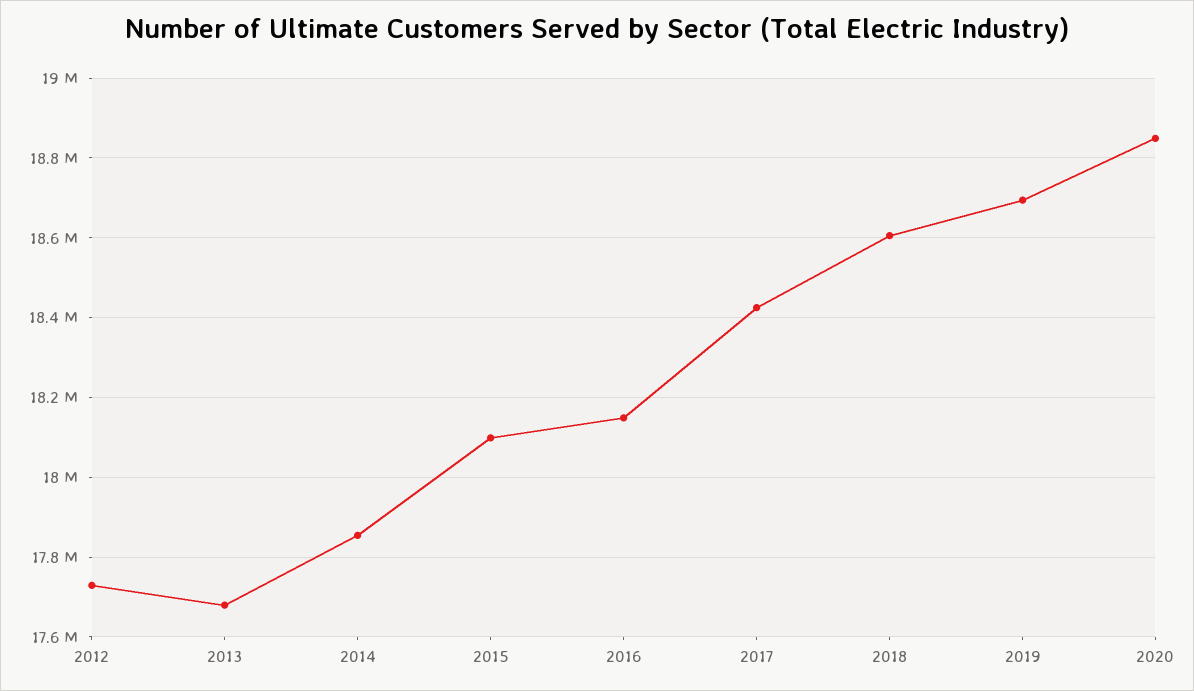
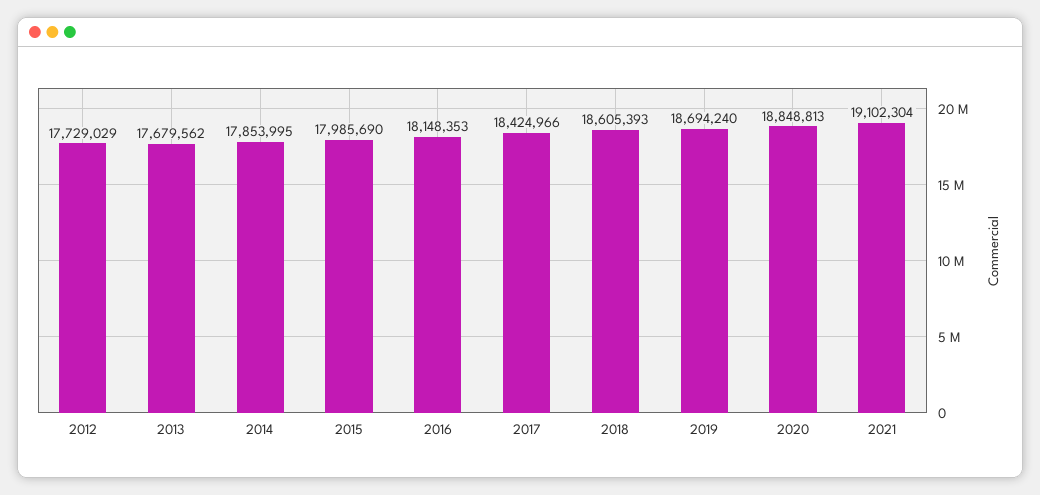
2015: 18100000 -> 17985690
2021: none -> 19102304

